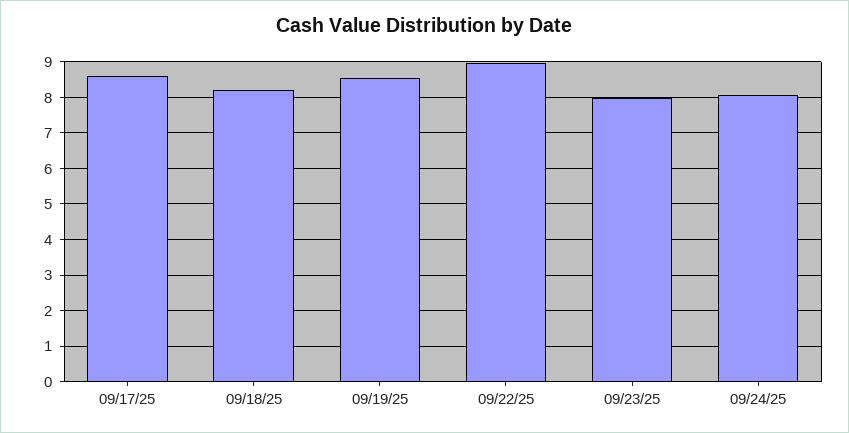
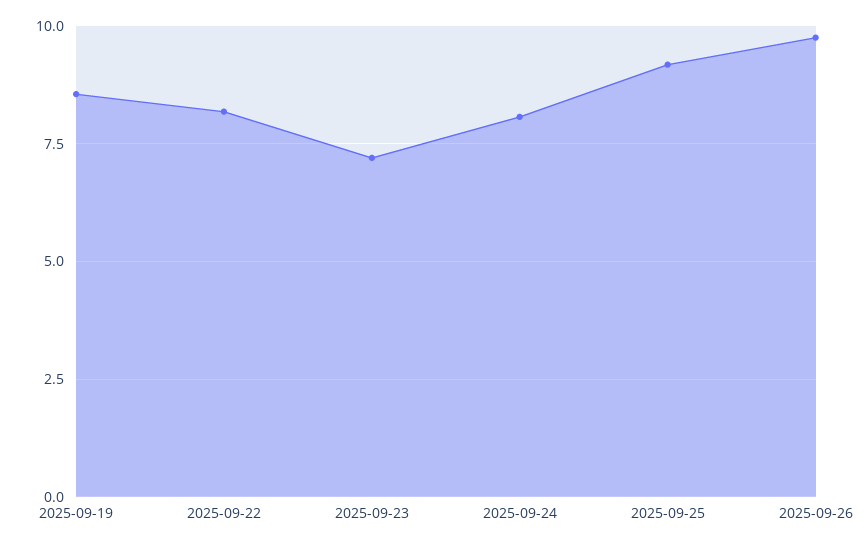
09/17/25: 8.6 -> none
09/18/25: 8.2 -> none
09/22/25: 9 -> 8.25
09/23/25: 8 -> 7.25
2025-09-25: none -> 9.25
2025-09-26: none -> 9.75

